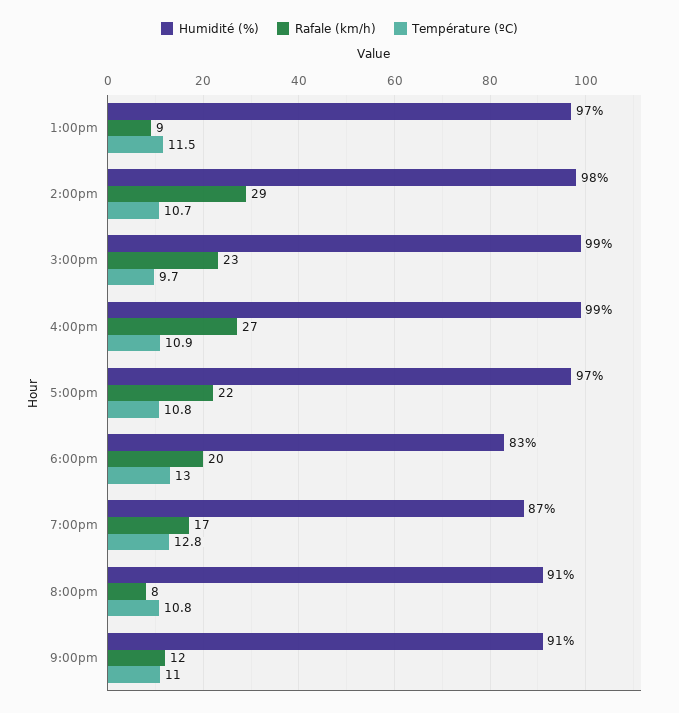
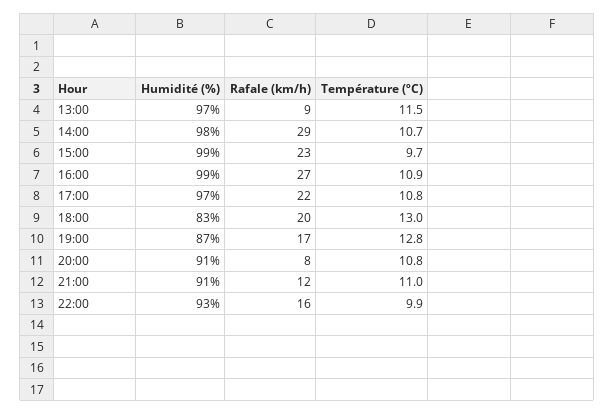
Humidité (%), 22:00: none -> 93
Rafale (km/h), 22:00: none -> 16
Température (ºC), 22:00: none -> 9.9

